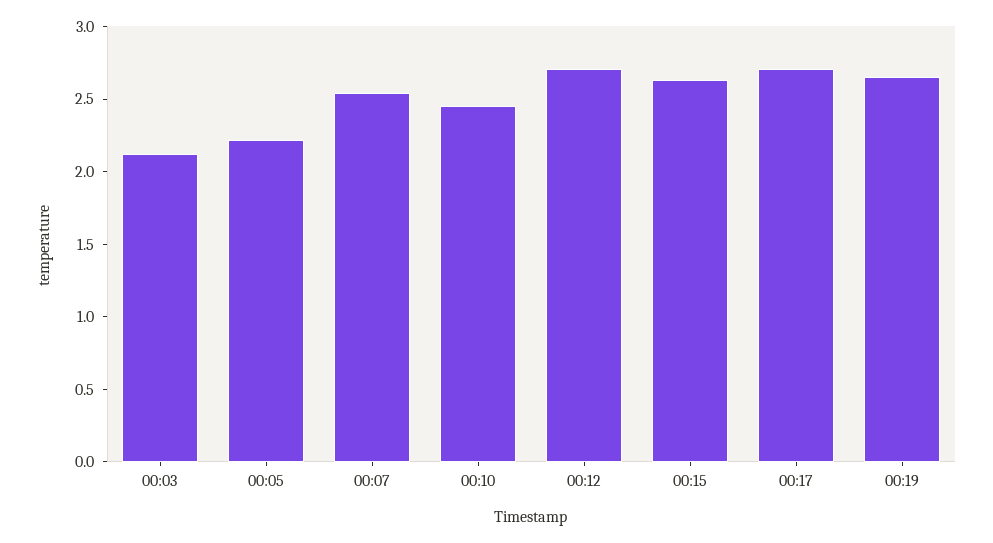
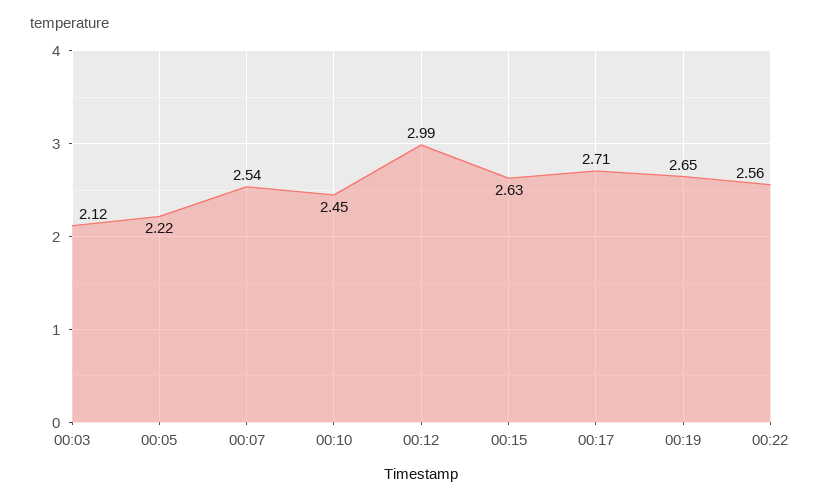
00:12: 2.7 -> 2.99
00:22: none -> 2.56

